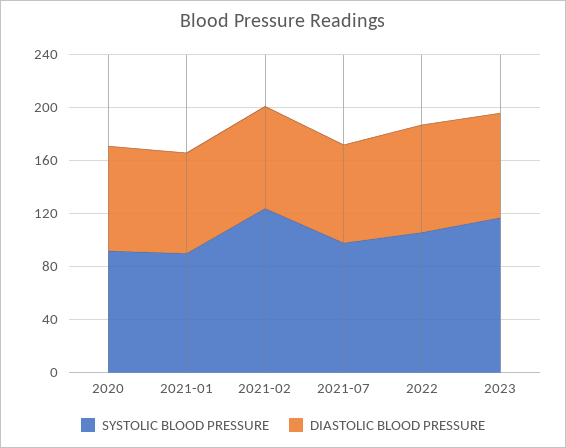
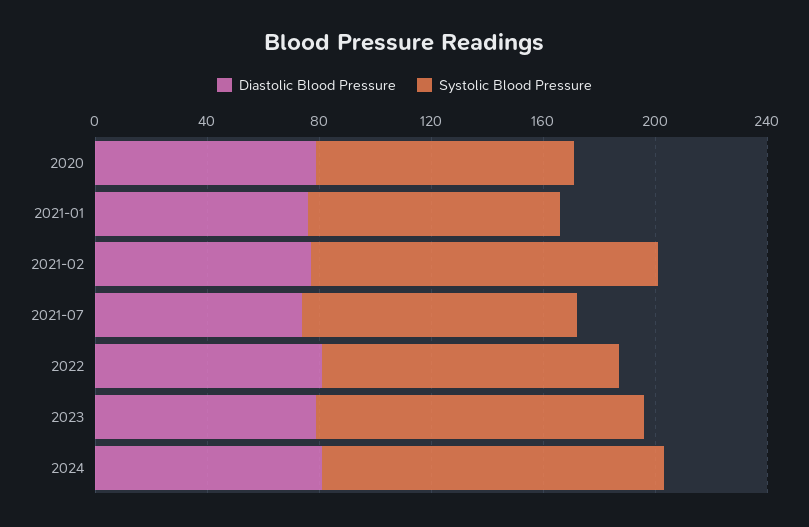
DIASTOLIC BLOOD PRESSURE, 2024: none -> 80
SYSTOLIC BLOOD PRESSURE, 2024: none -> 120

